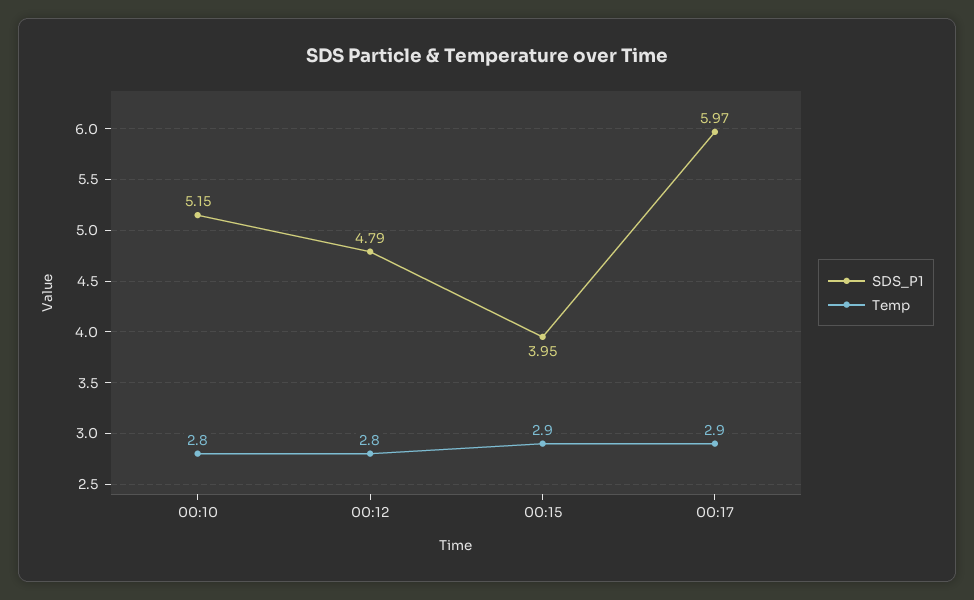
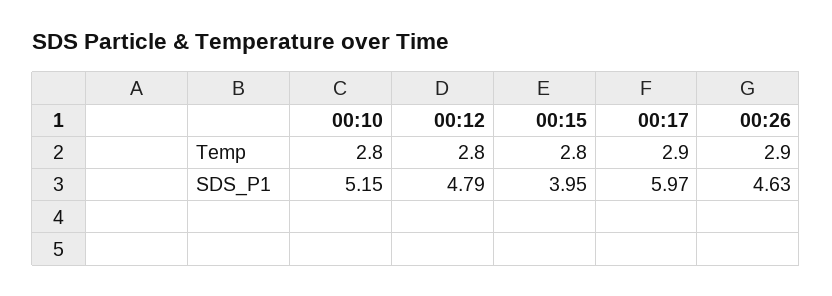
Temp, 00:15: 2.9 -> 2.8
Temp, 00:26: none -> 2.9
SDS_P1, 00:26: none -> 4.63

